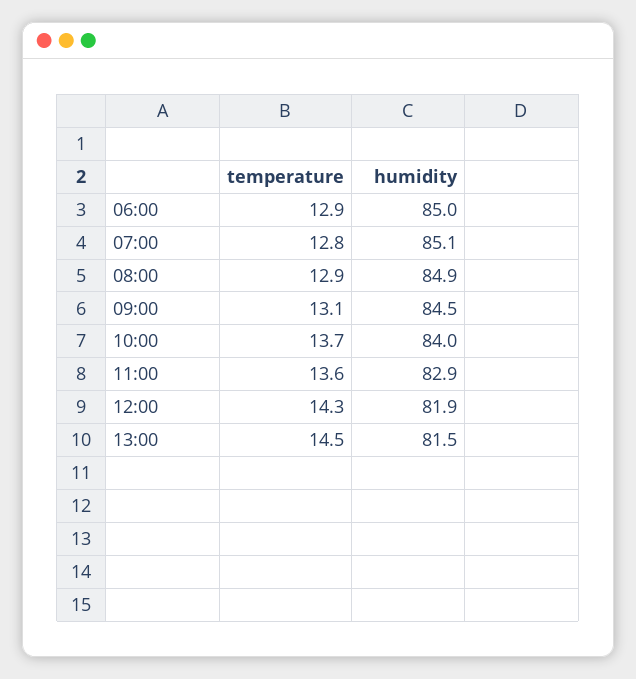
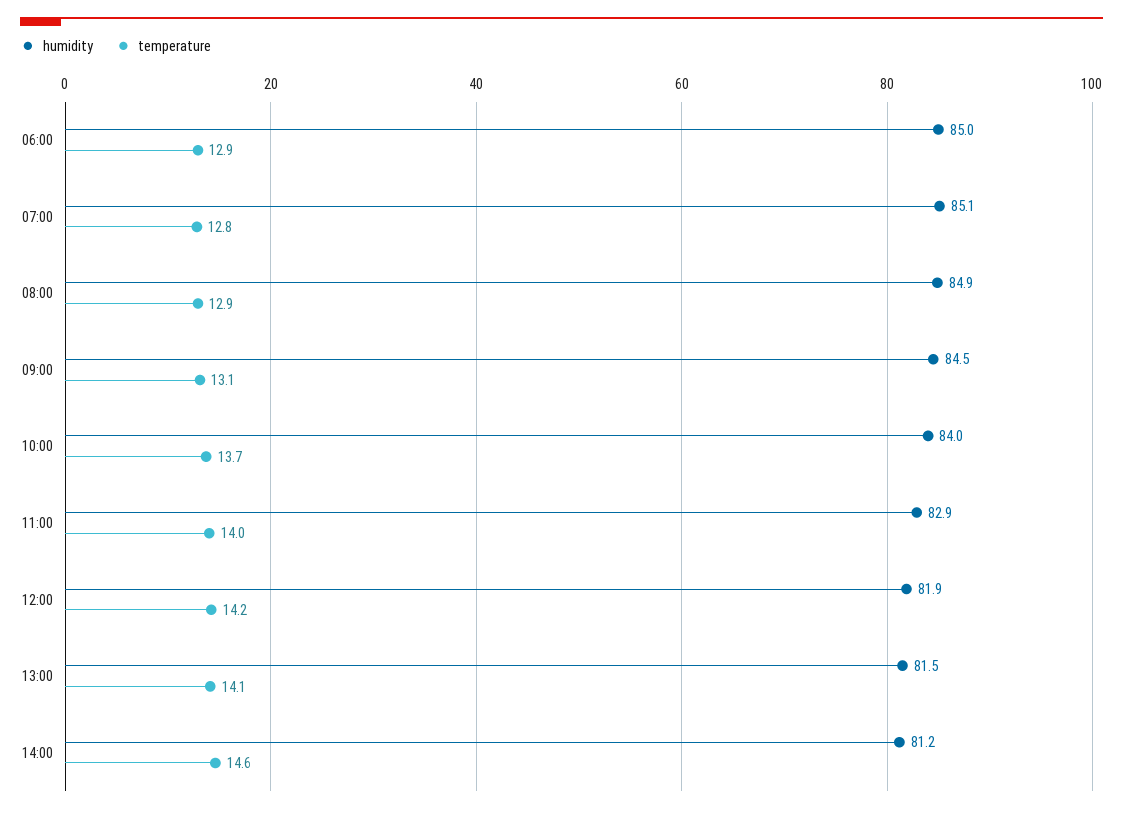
temperature, 11:00: 13.6 -> 14
temperature, 12:00: 14.3 -> 14.2
temperature, 13:00: 14.5 -> 14.1
humidity, 14:00: none -> 81.2
temperature, 14:00: none -> 14.6

